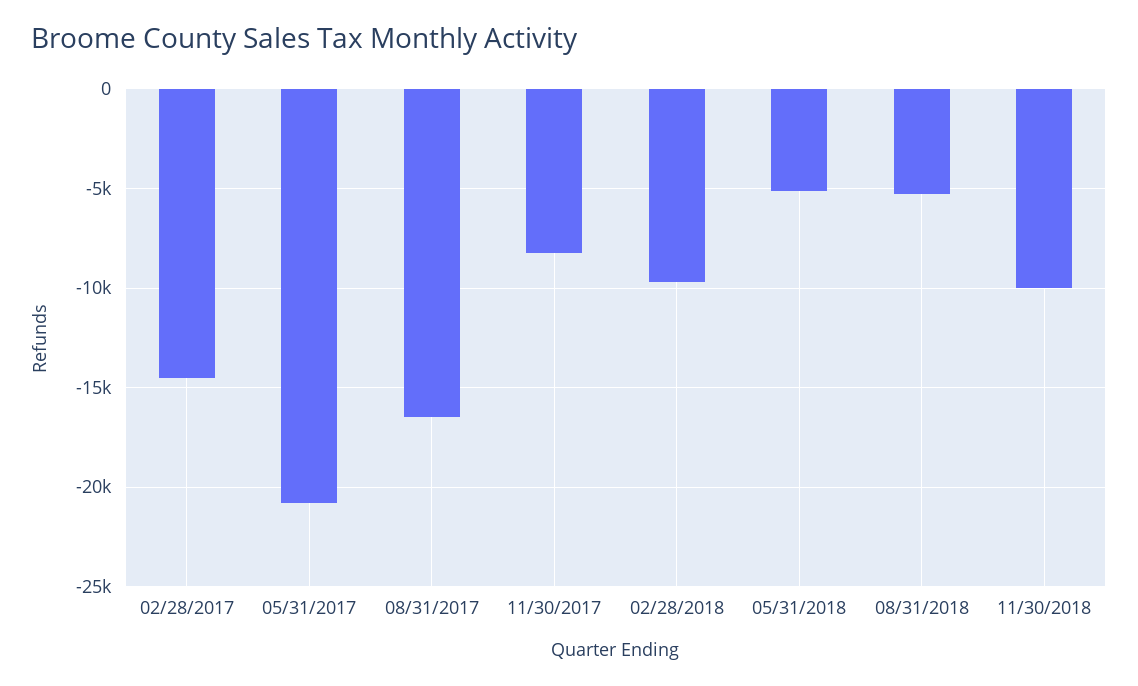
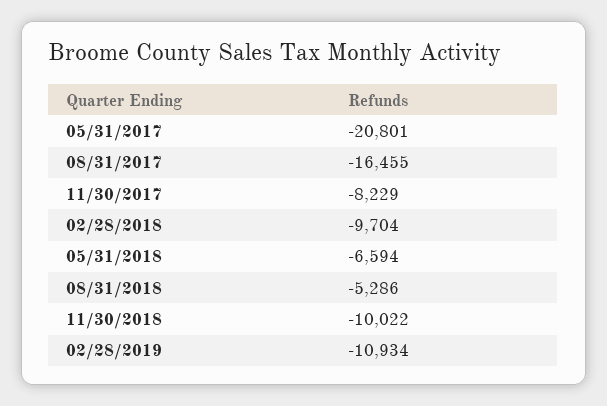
02/28/2017: -14500 -> none
05/31/2018: -5000 -> -6594
02/28/2019: none -> -10934

